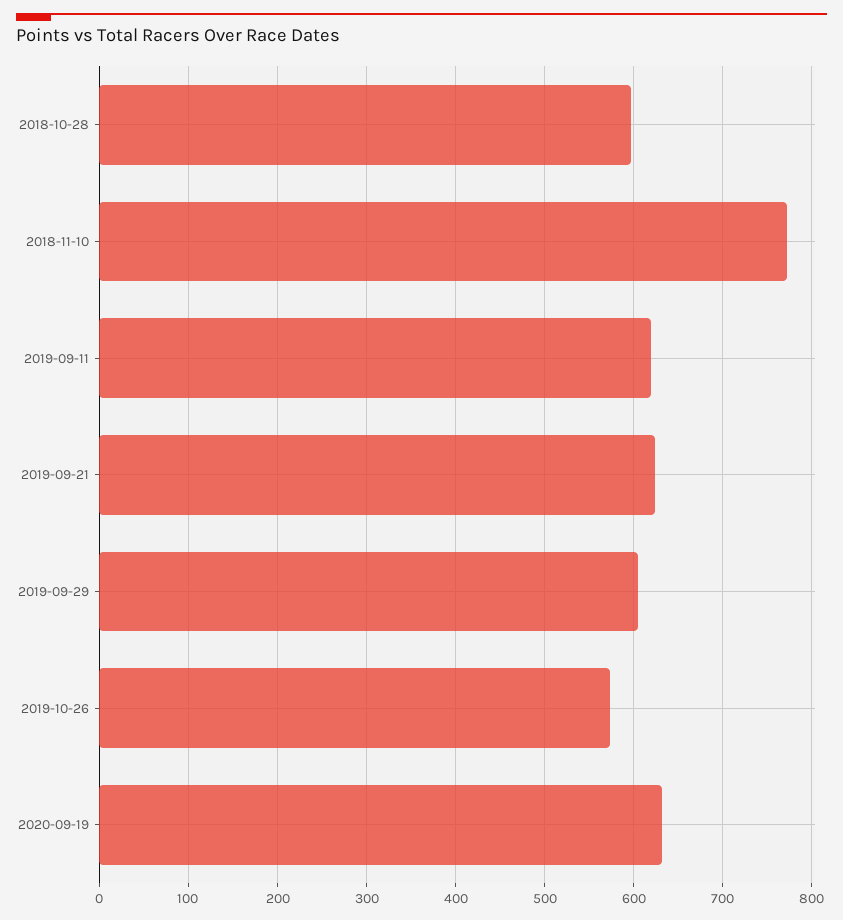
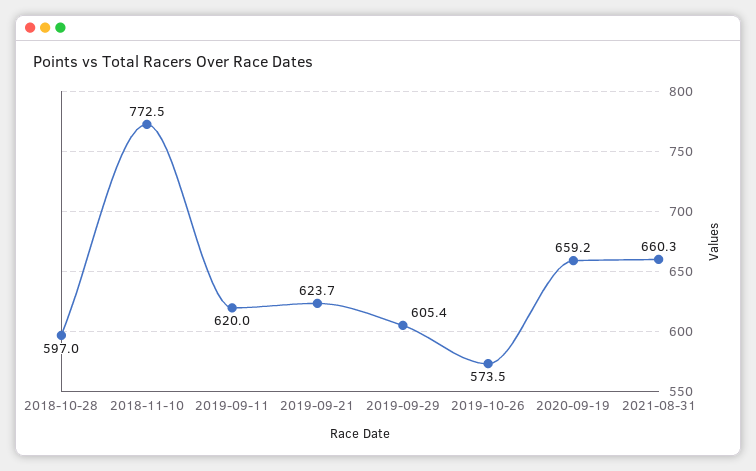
2020-09-19: 630 -> 659.2
2021-08-31: none -> 660.3

